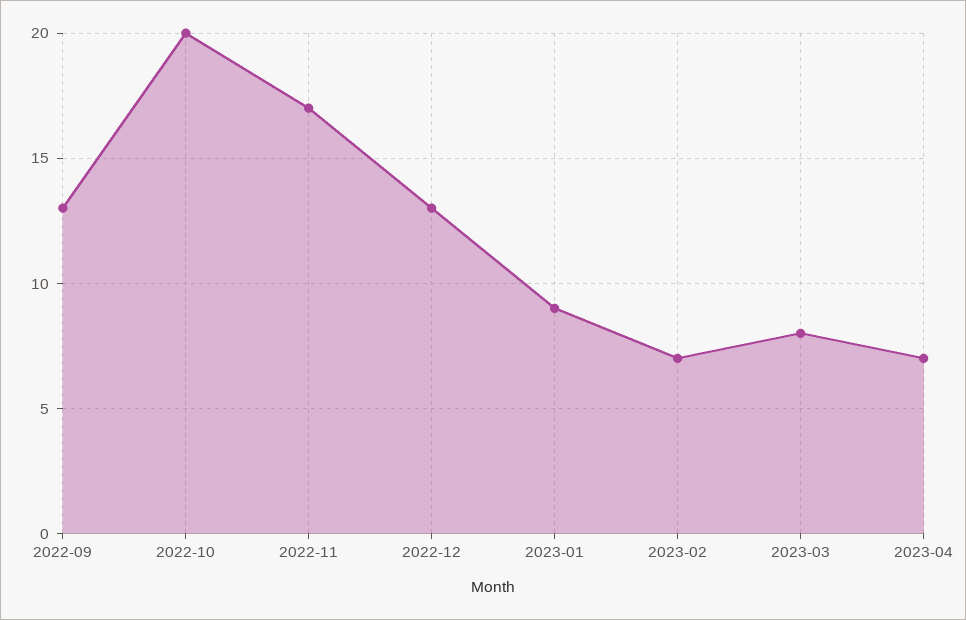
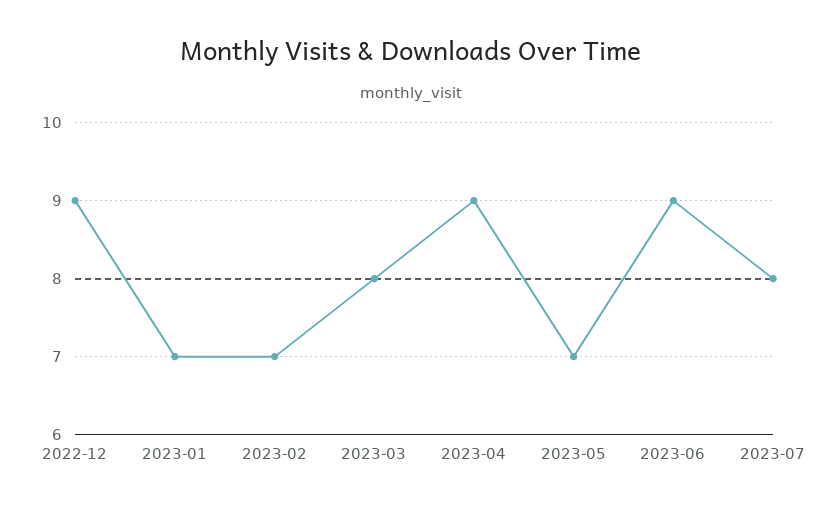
2022-09: 13 -> none
2022-10: 20 -> none
2022-11: 17 -> none
2022-12: 13 -> 9
2023-01: 9 -> 7
2023-04: 7 -> 9
2023-05: none -> 7
2023-06: none -> 9
2023-07: none -> 8

